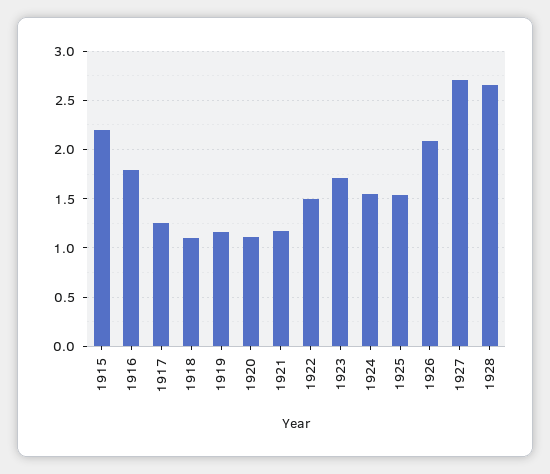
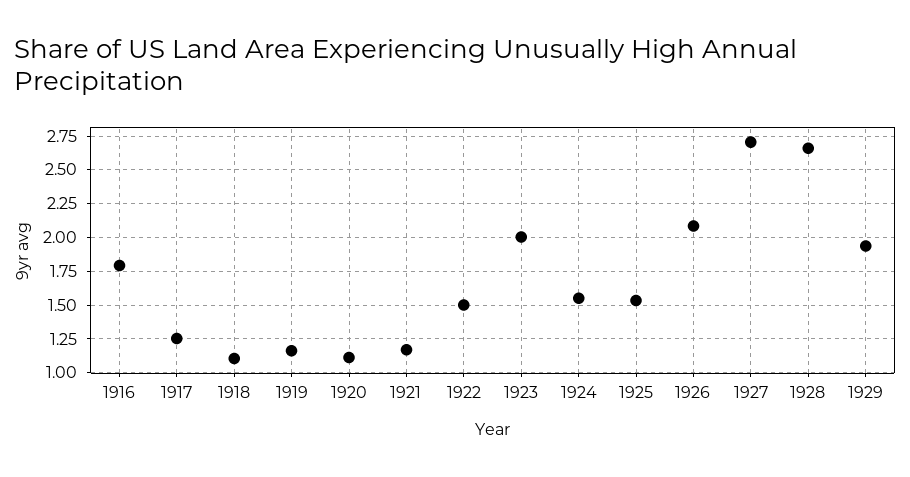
1915: 2.2 -> none
1923: 1.7 -> 2
1929: none -> 1.95

